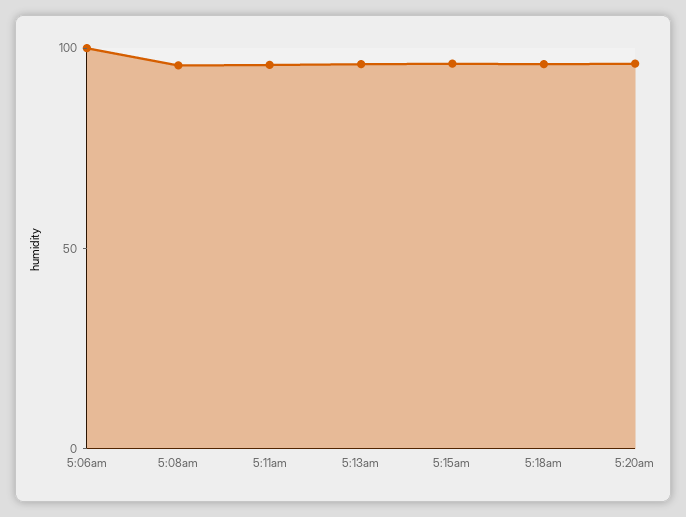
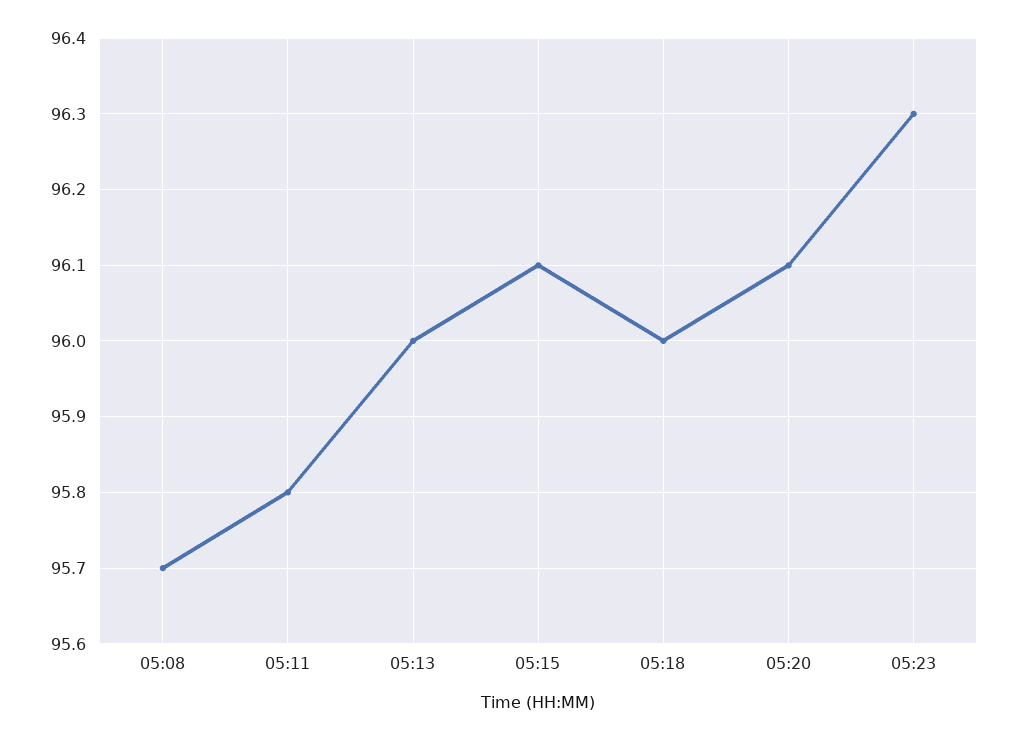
5:06am: 100 -> none
05:23: none -> 96.3

